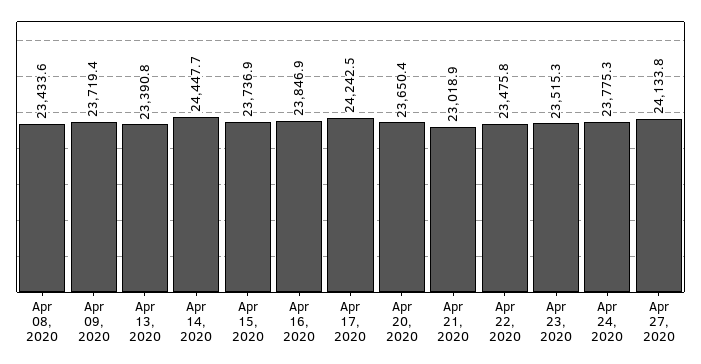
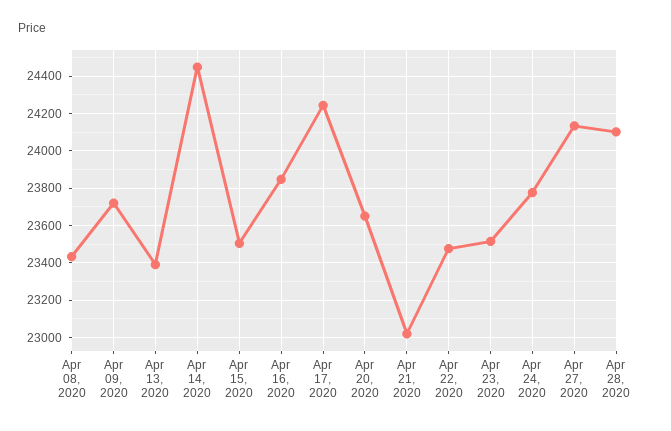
Apr 15, 2020: 23736.9 -> 23500
Apr 28, 2020: none -> 24100

